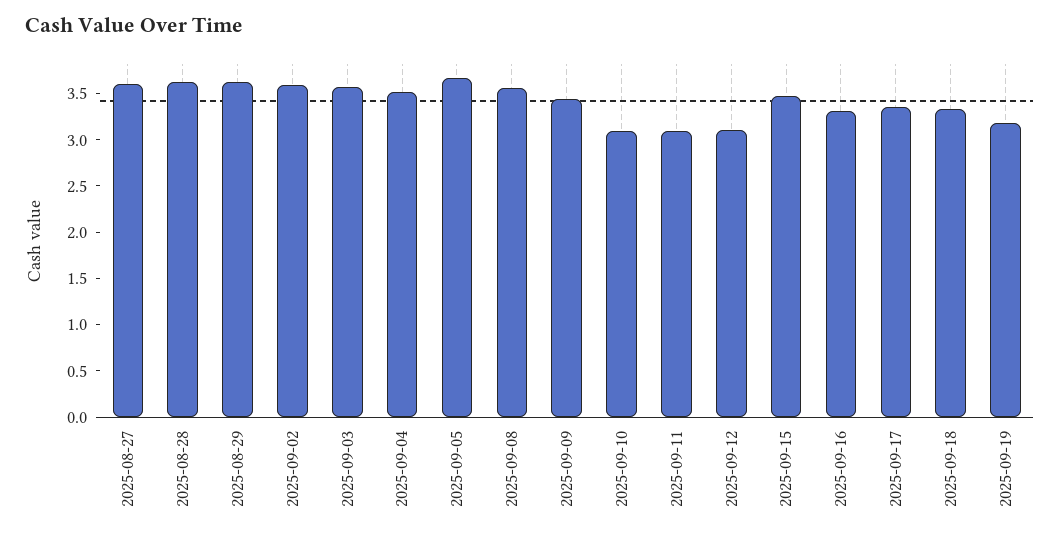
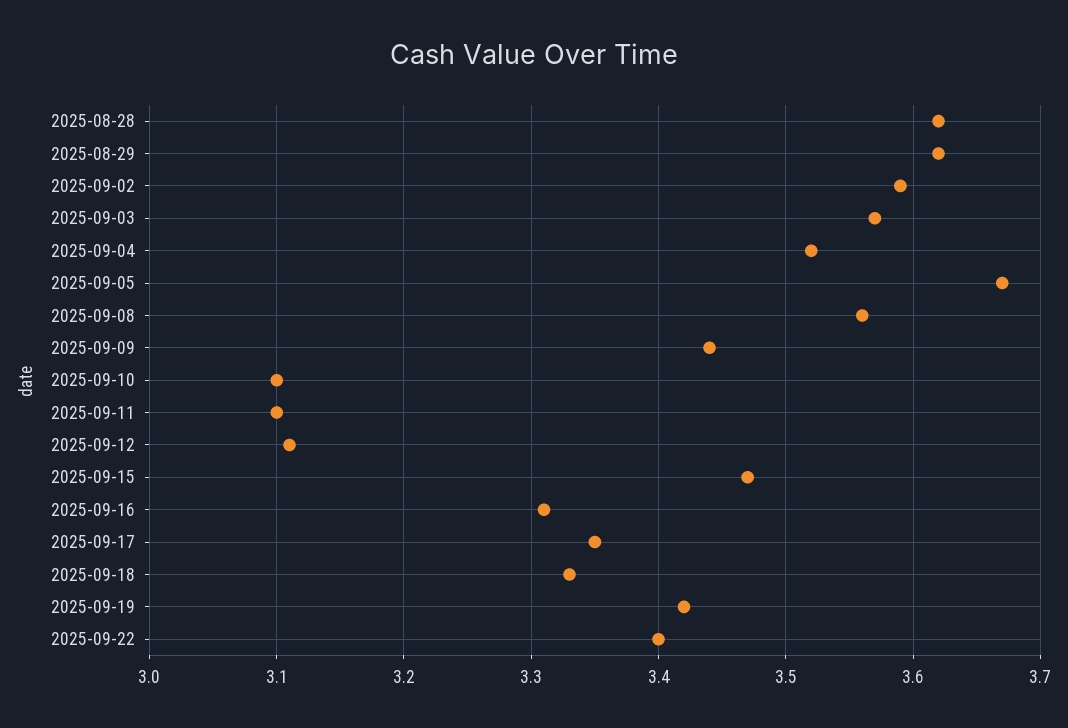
2025-08-27: 3.6 -> none
2025-09-19: 3.2 -> 3.42
2025-09-22: none -> 3.4

